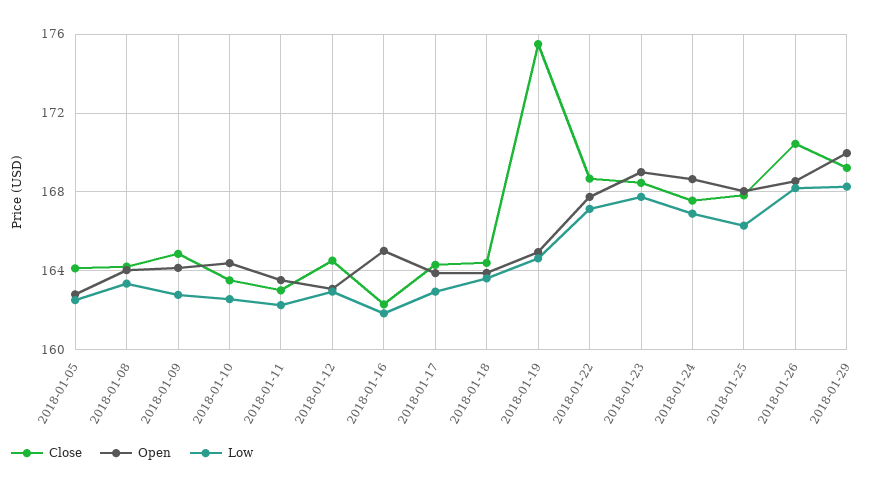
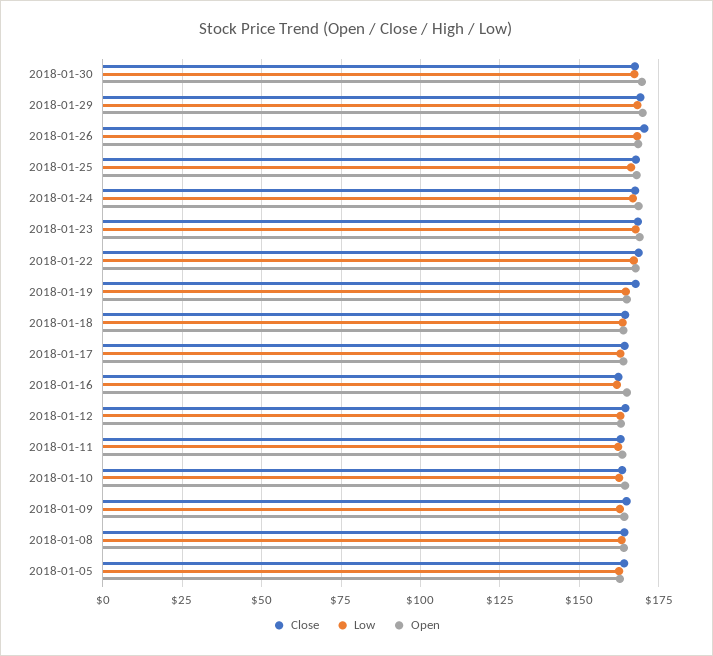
Close, 2018-01-19: 175.5 -> 167.5
Close, 2018-01-30: none -> 167.5
Low, 2018-01-30: none -> 167.5
Open, 2018-01-30: none -> 170

